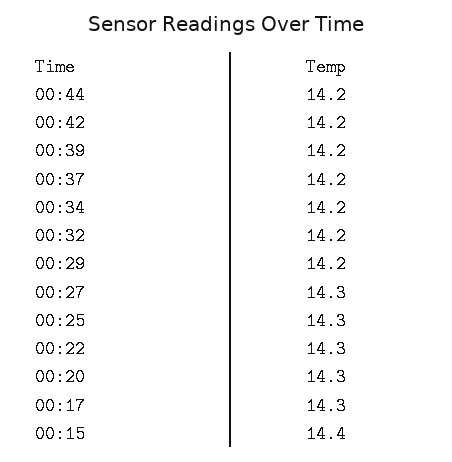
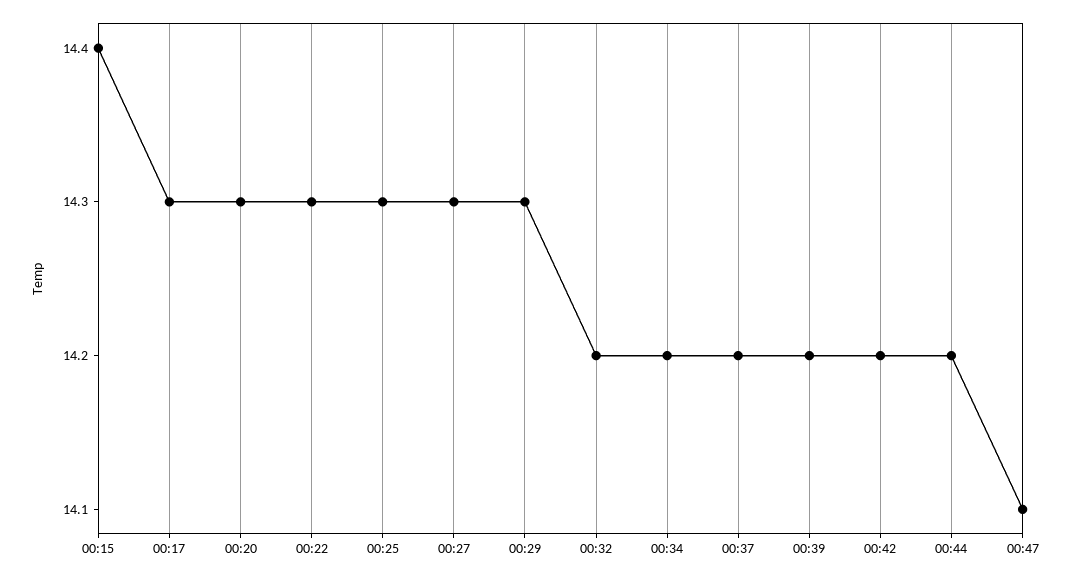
00:29: 14.2 -> 14.3
00:47: none -> 14.1

